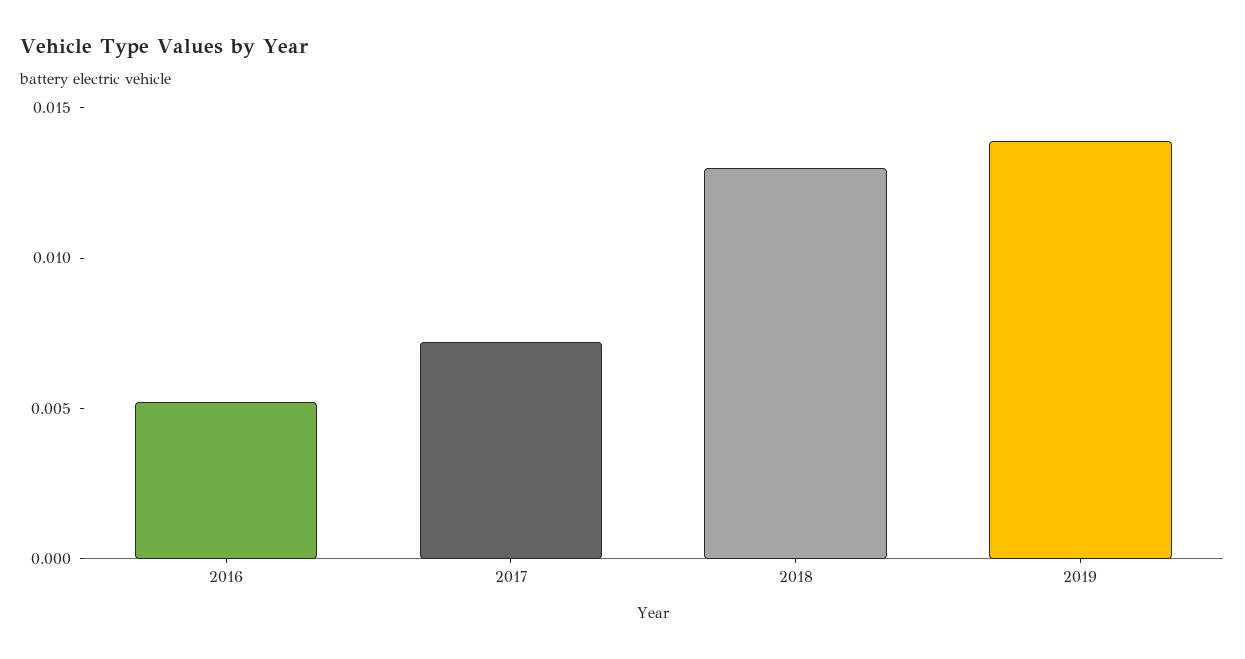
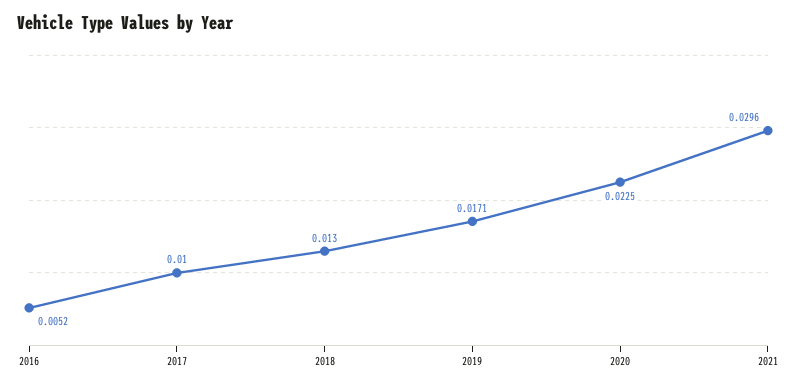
2017: 0.007 -> 0.01
2019: 0.014 -> 0.0171
2020: none -> 0.0225
2021: none -> 0.0296

